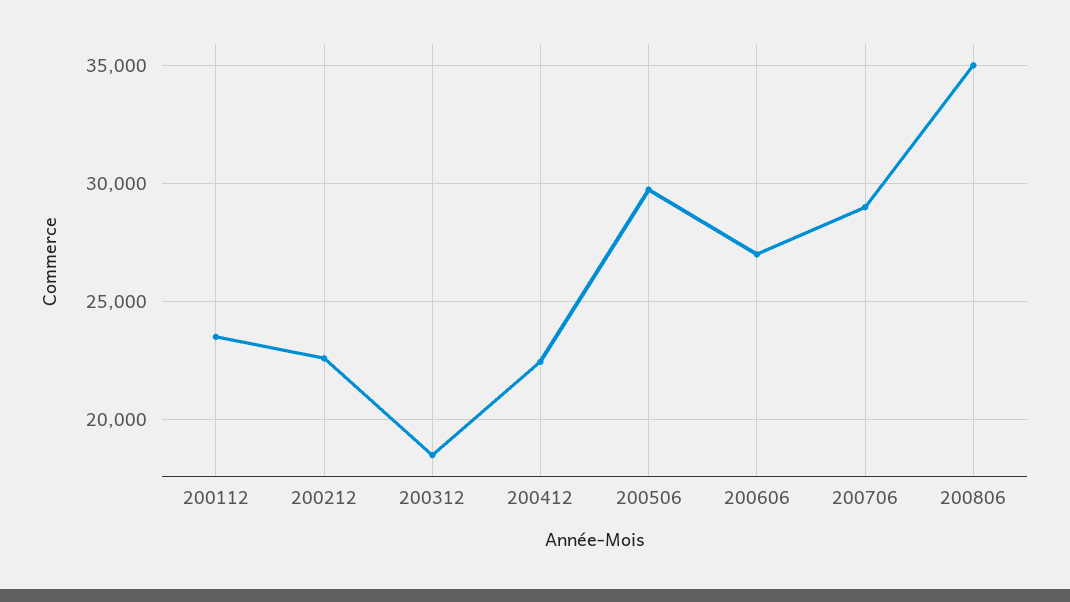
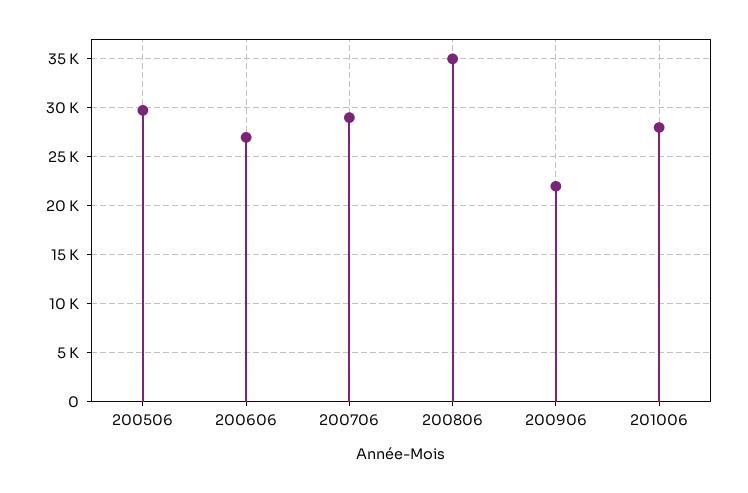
200112: 23500 -> none
200212: 22500 -> none
200312: 18500 -> none
200412: 22500 -> none
200906: none -> 22000
201006: none -> 28000

